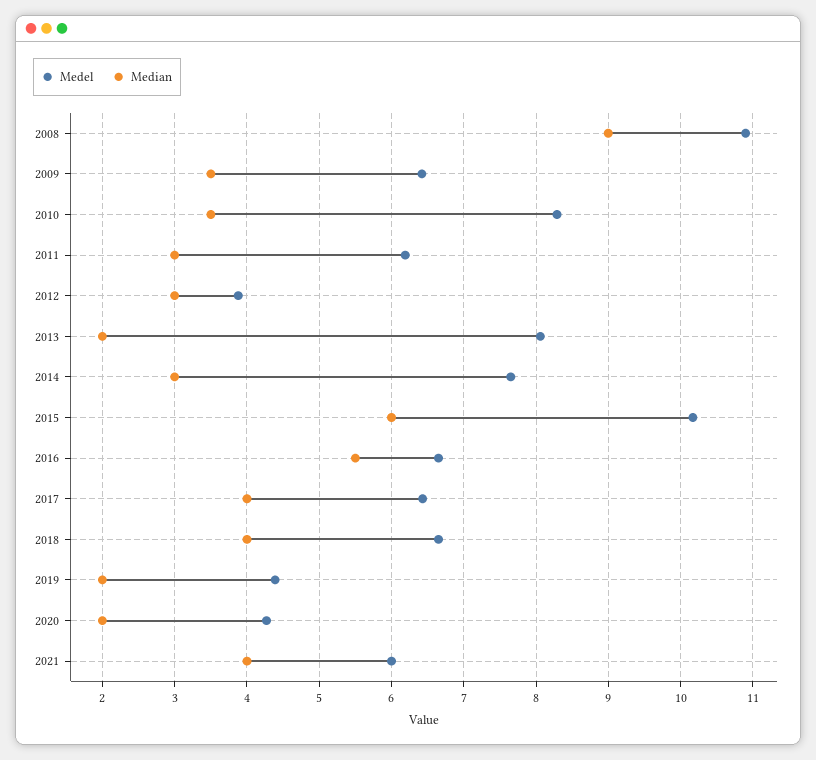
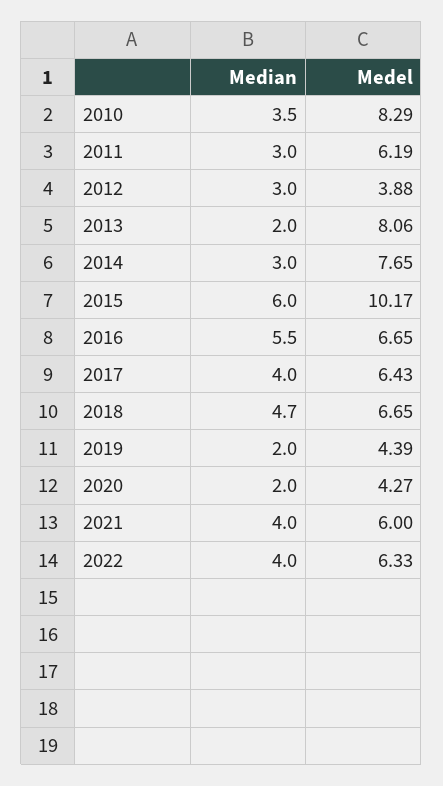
Medel, 2008: 10.9 -> none
Median, 2008: 9 -> none
Medel, 2009: 6.4 -> none
Median, 2009: 3.5 -> none
Median, 2018: 4 -> 4.7
Median, 2022: none -> 4
Medel, 2022: none -> 6.33

